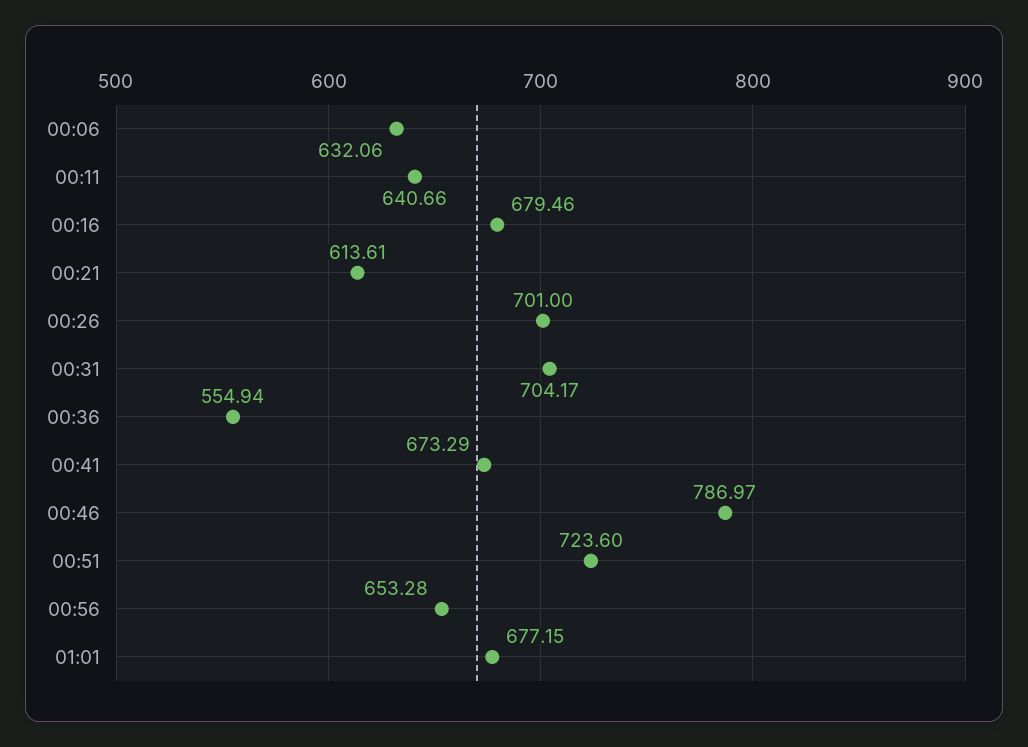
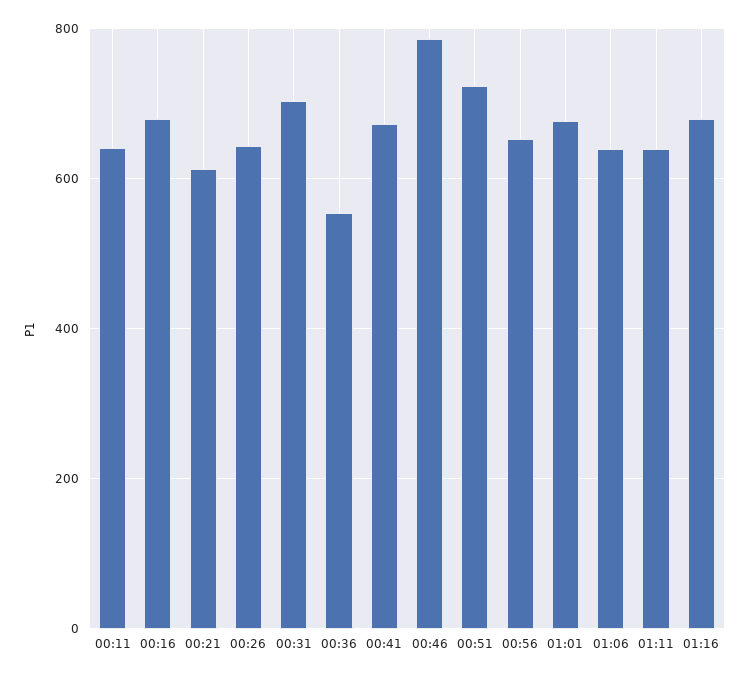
00:06: 632.06 -> none
00:26: 701 -> 640
01:06: none -> 640
01:11: none -> 640
01:16: none -> 680

